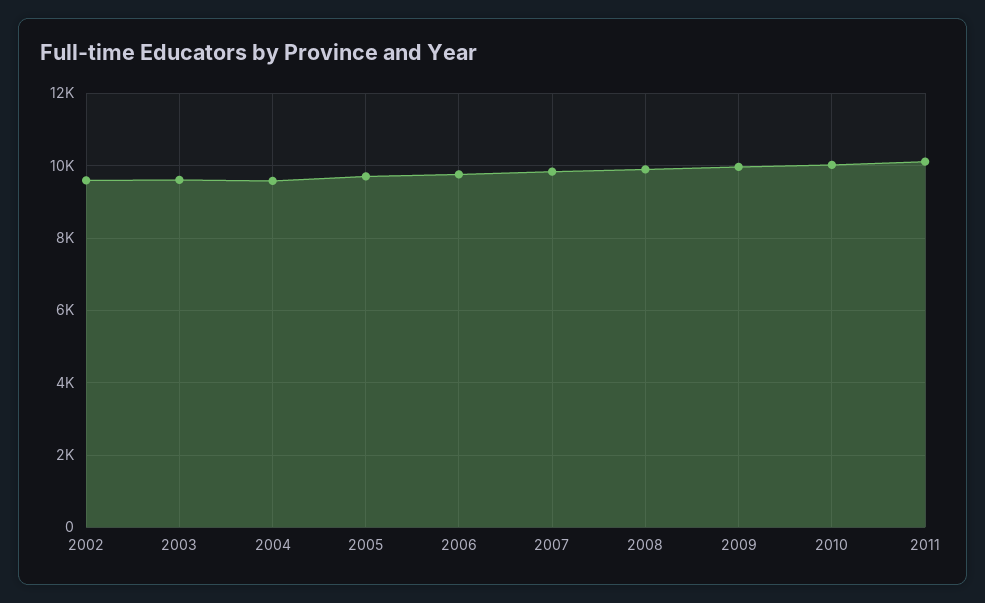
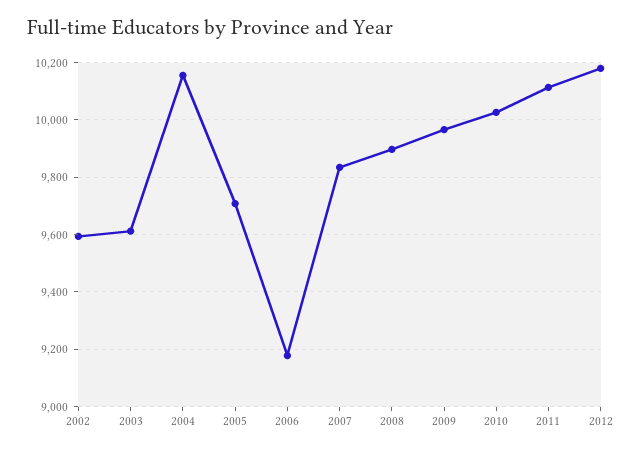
2004: 9600 -> 10150
2006: 9800 -> 9175
2012: none -> 10175

